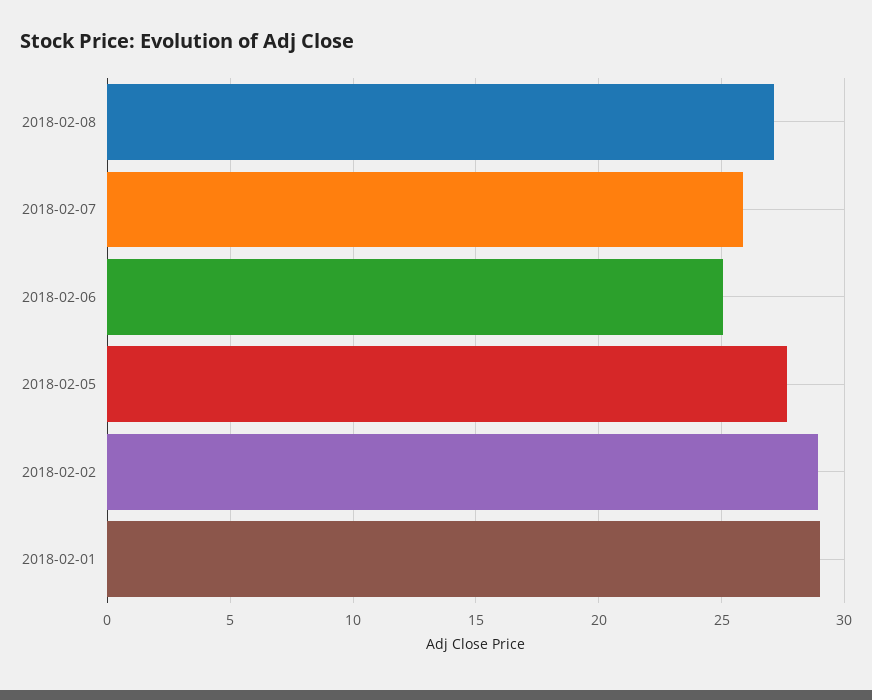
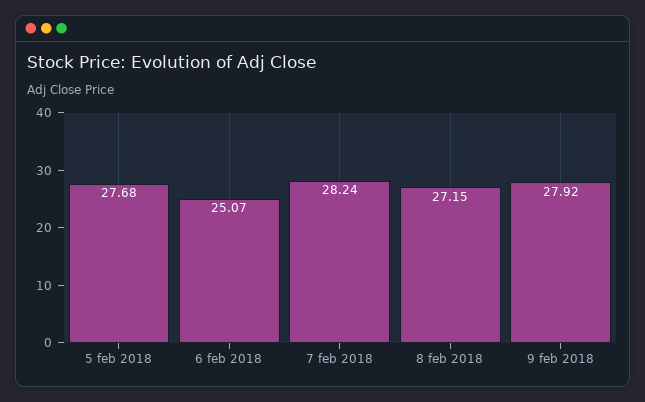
2018-02-07: 26 -> 28.24
2018-02-02: 29 -> none
2018-02-01: 29 -> none
9 feb 2018: none -> 27.92

